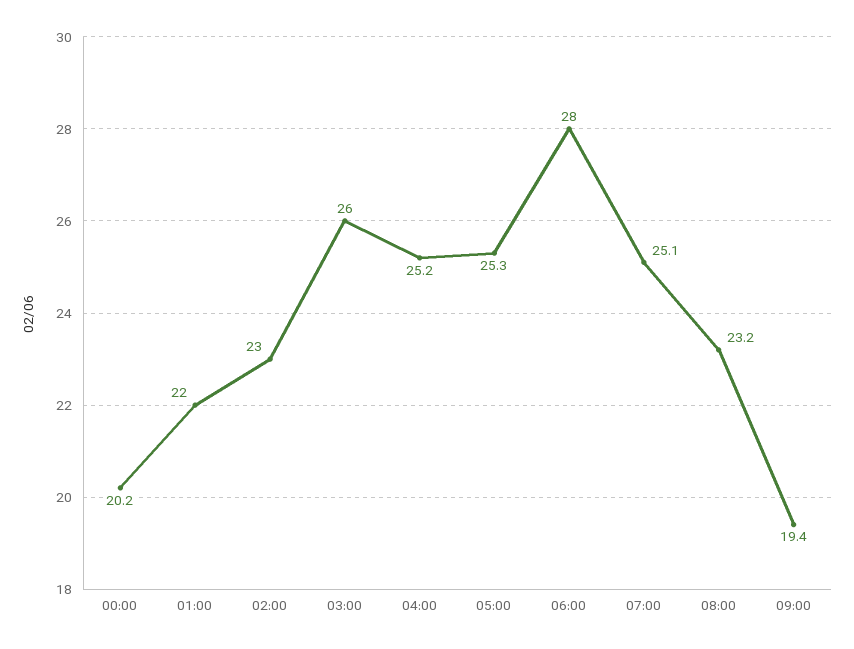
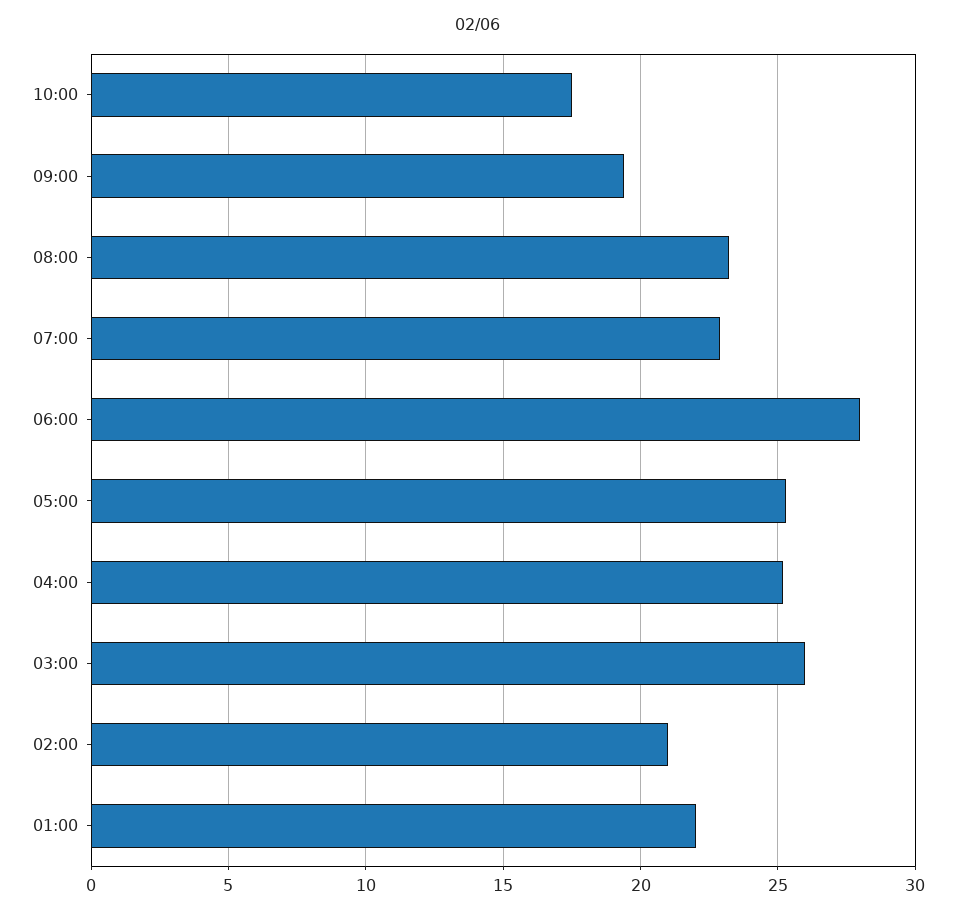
00:00: 20.2 -> none
02:00: 23 -> 21
07:00: 25.1 -> 23
10:00: none -> 17.5

